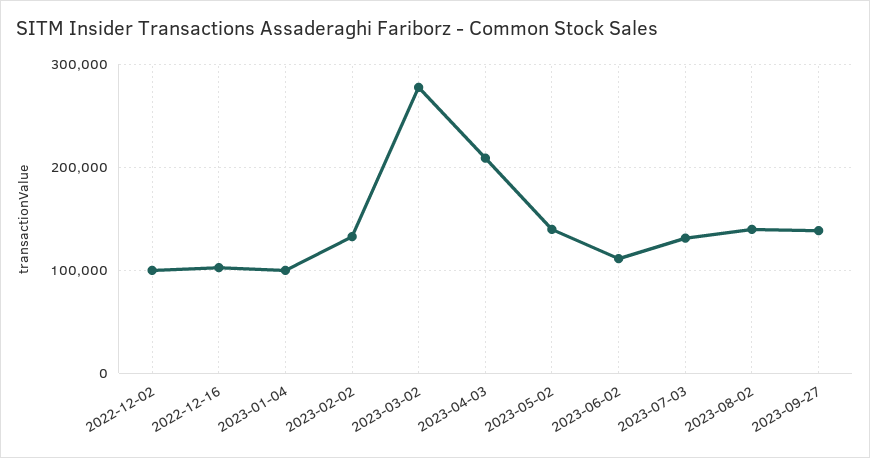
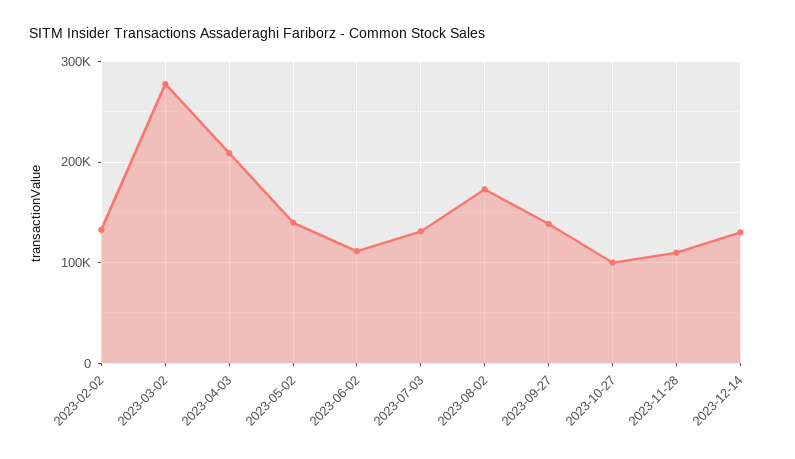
2022-12-02: 100000 -> none
2022-12-16: 100000 -> none
2023-01-04: 100000 -> none
2023-08-02: 140000 -> 170000
2023-10-27: none -> 100000
2023-11-28: none -> 110000
2023-12-14: none -> 130000

